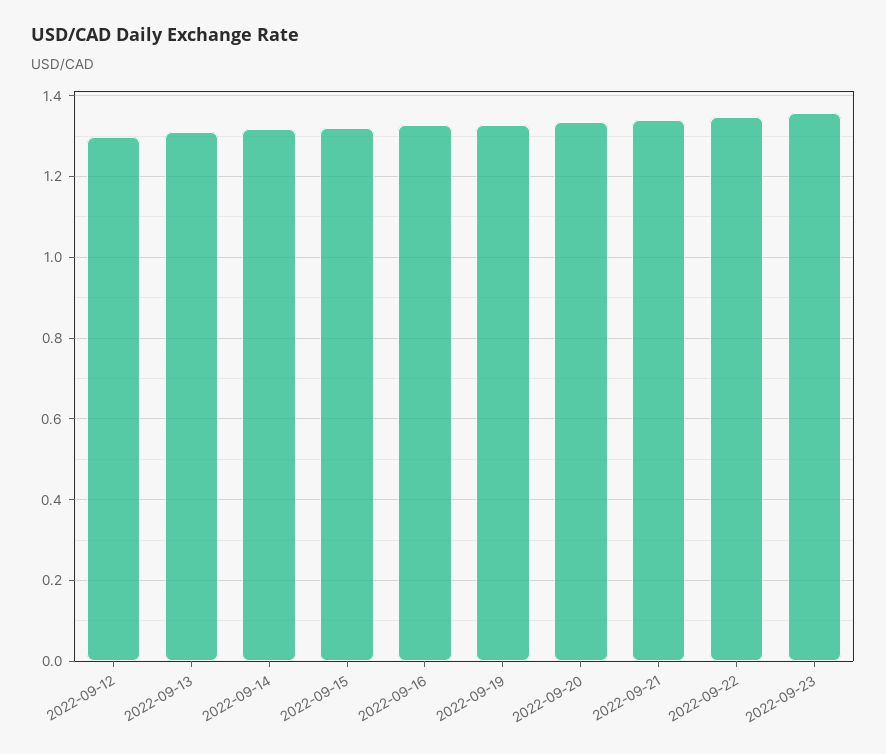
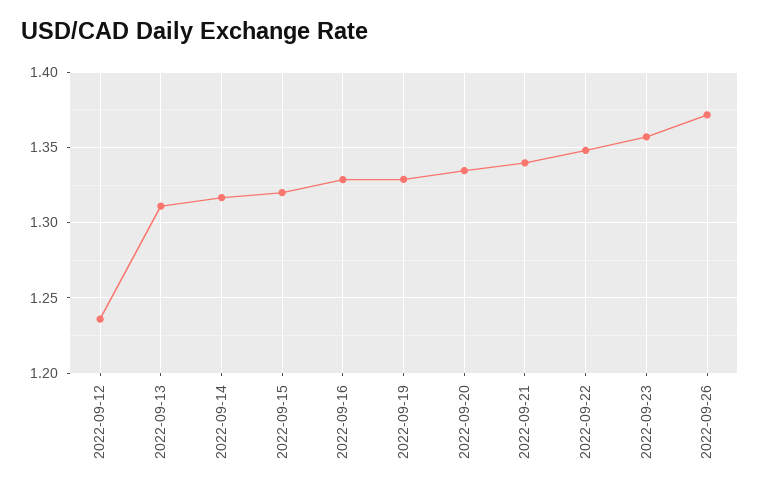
2022-09-12: 1.3 -> 1.235
2022-09-26: none -> 1.37

